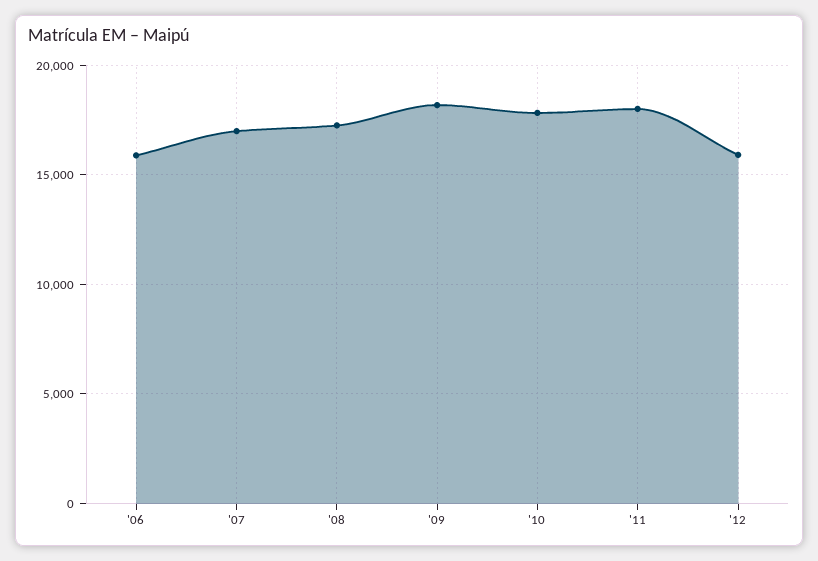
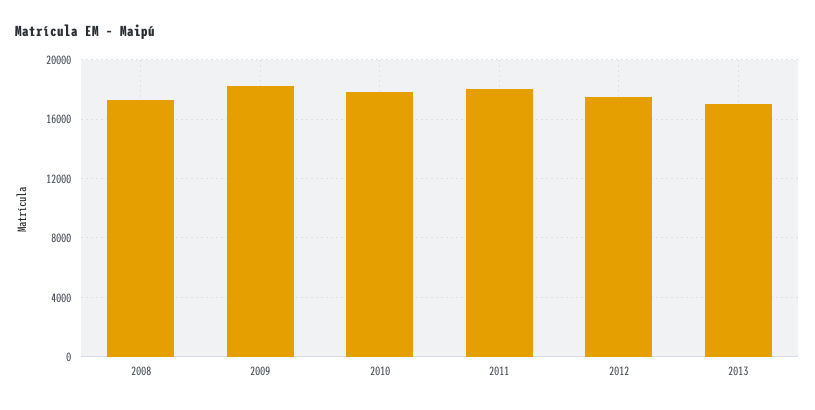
'06: 16000 -> none
'07: 17000 -> none
'12: 16000 -> 17500
2013: none -> 17000

